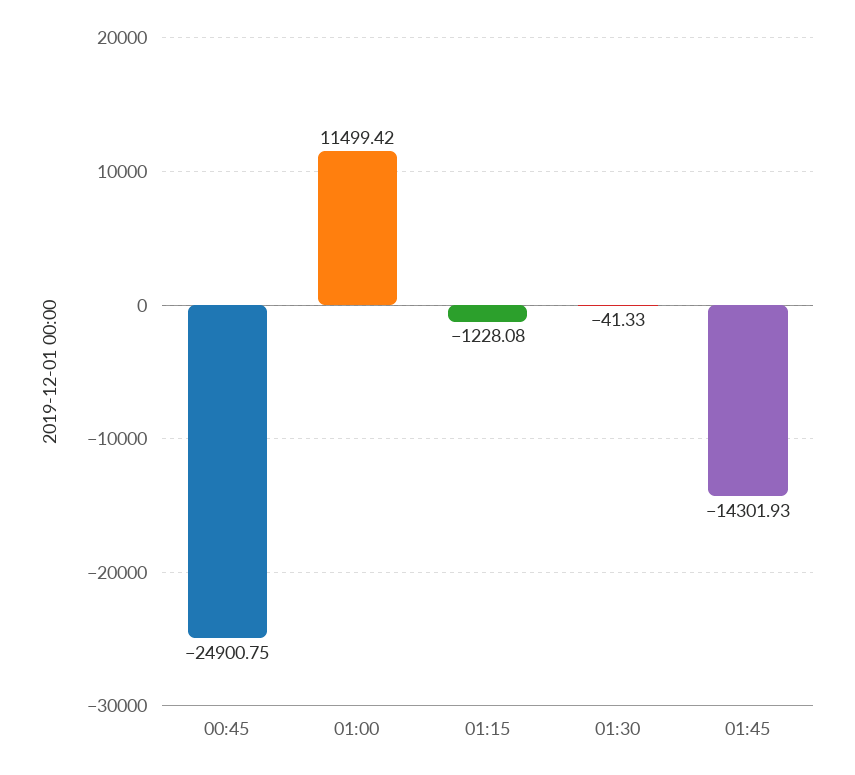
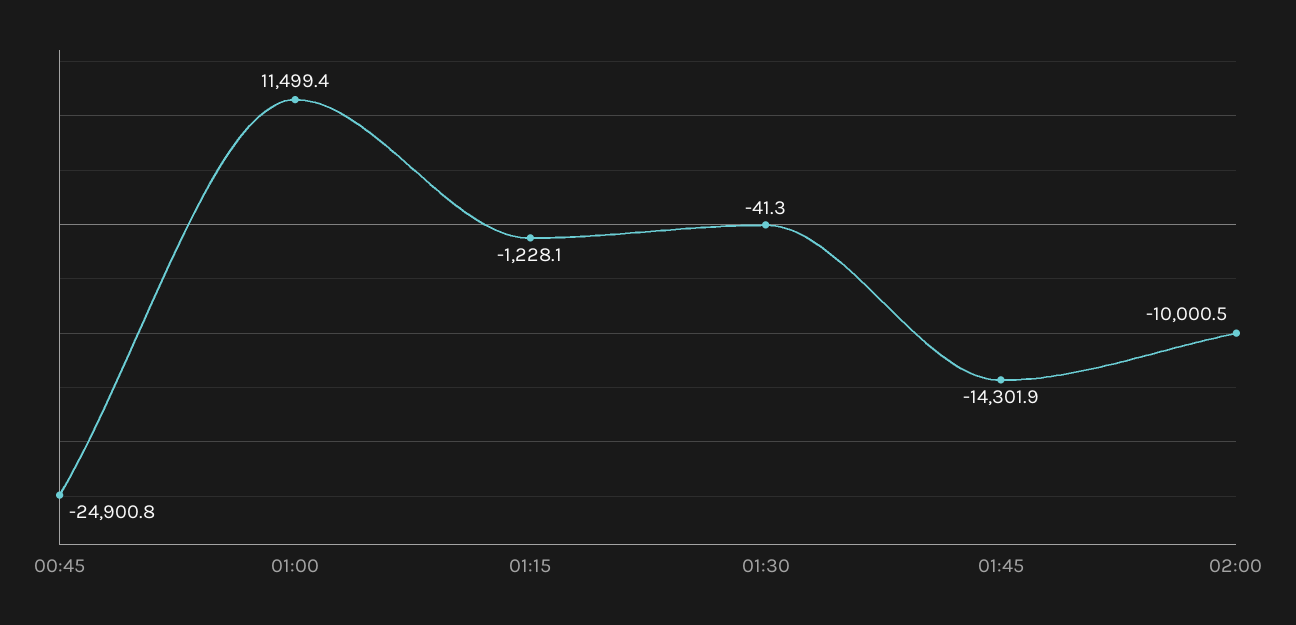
02:00: none -> -10000.5

